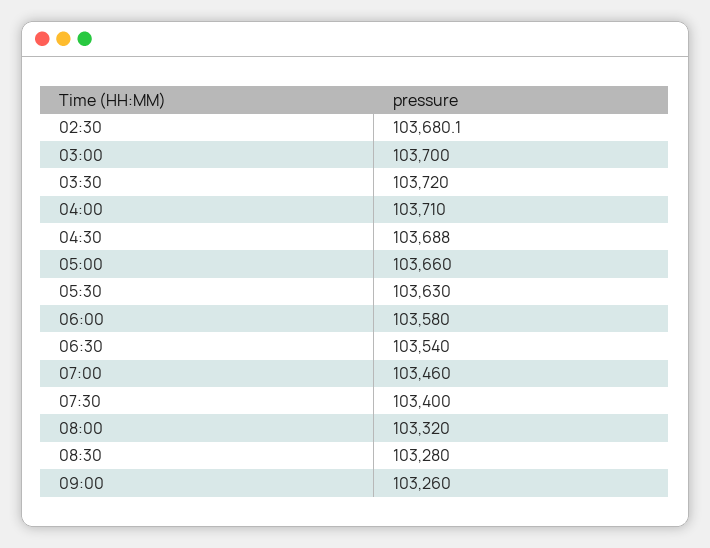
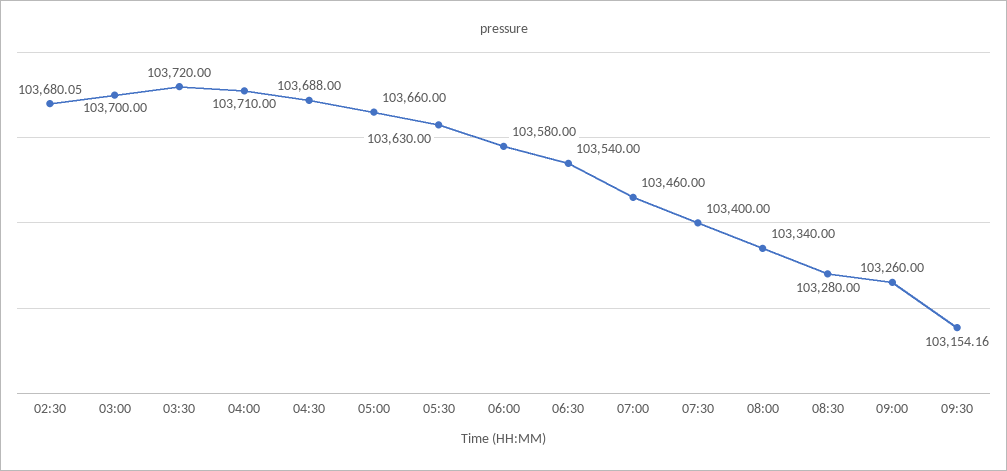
08:00: 103320 -> 103340
09:30: none -> 103154.16

